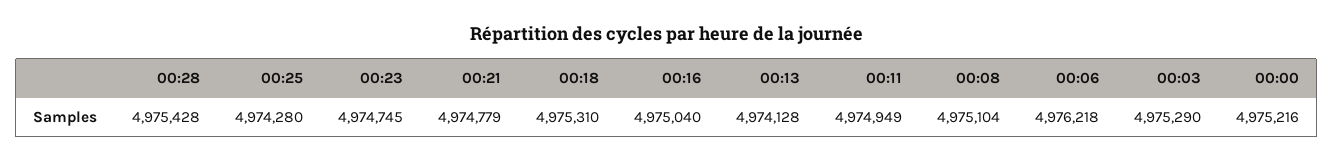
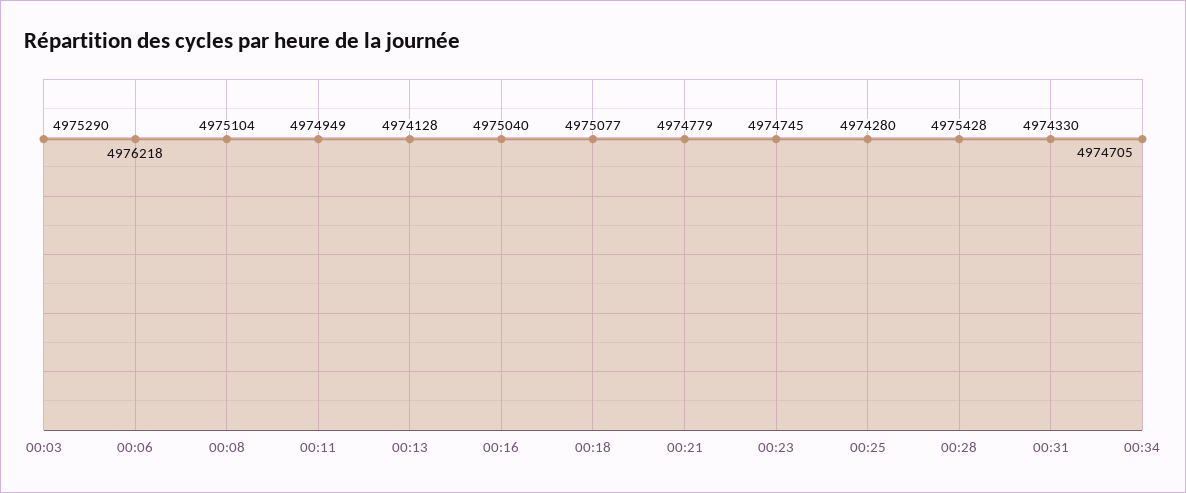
00:18: 4975310 -> 4975077
00:00: 4975216 -> none
00:31: none -> 4974330
00:34: none -> 4974705

